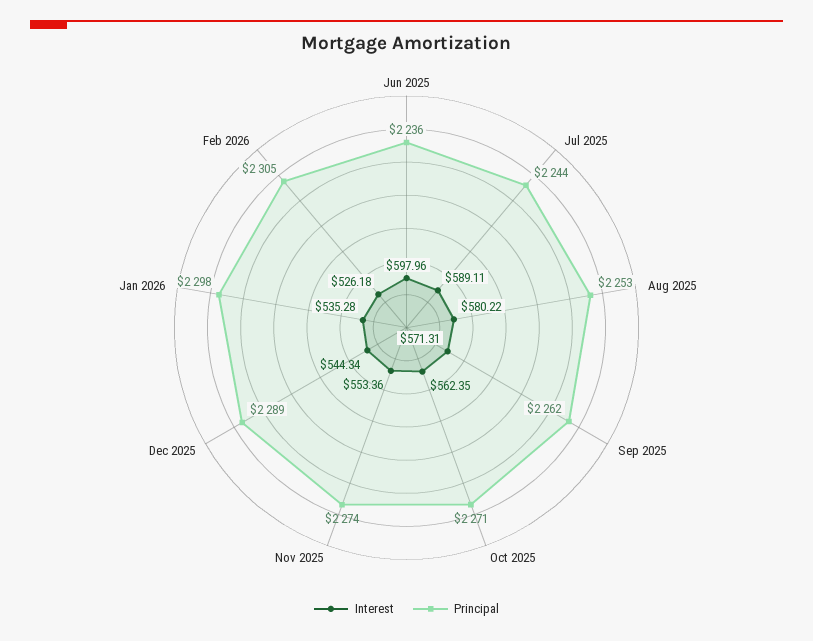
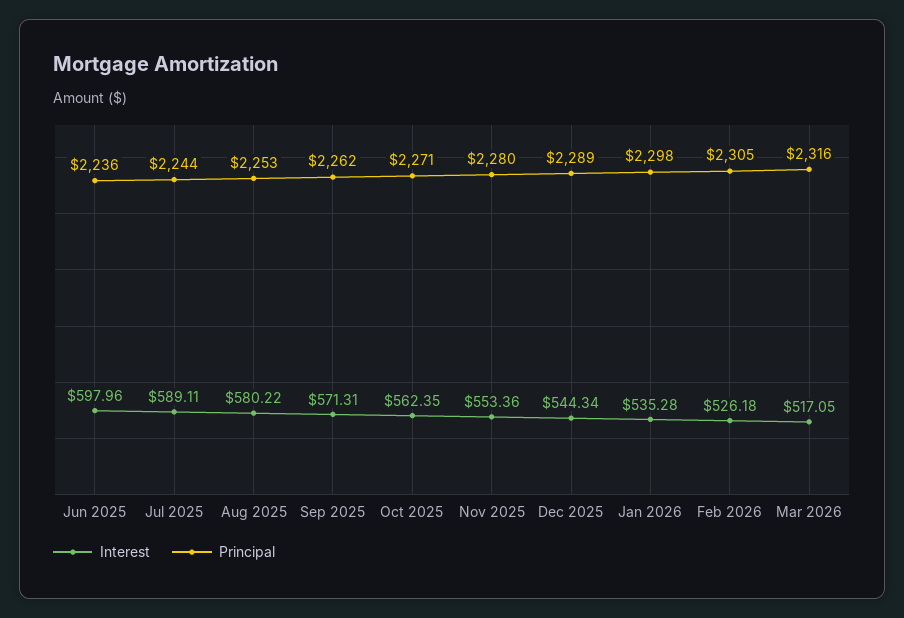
Principal, Nov 2025: 2274 -> 2280
Interest, Mar 2026: none -> 517.05
Principal, Mar 2026: none -> 2316

